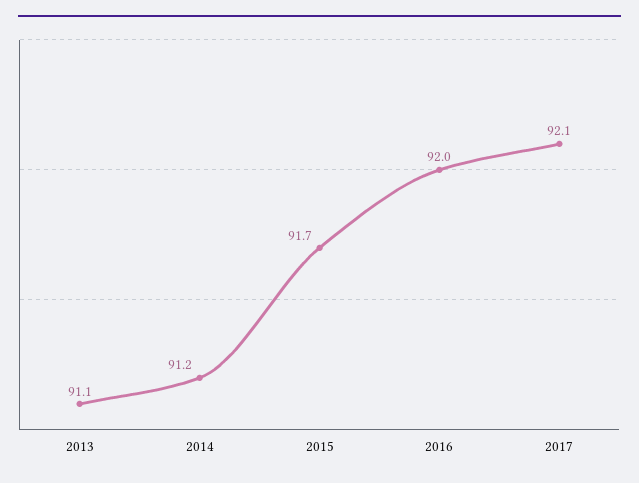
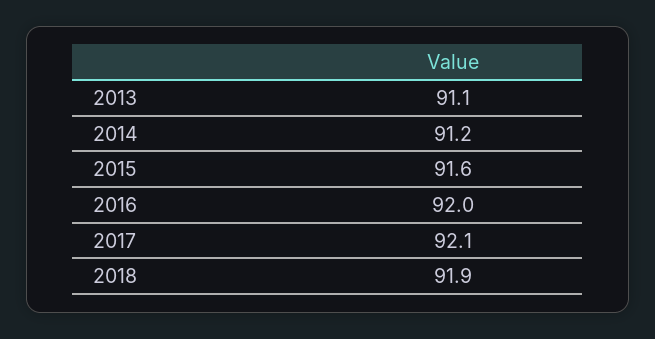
2015: 91.7 -> 91.6
2018: none -> 91.9

